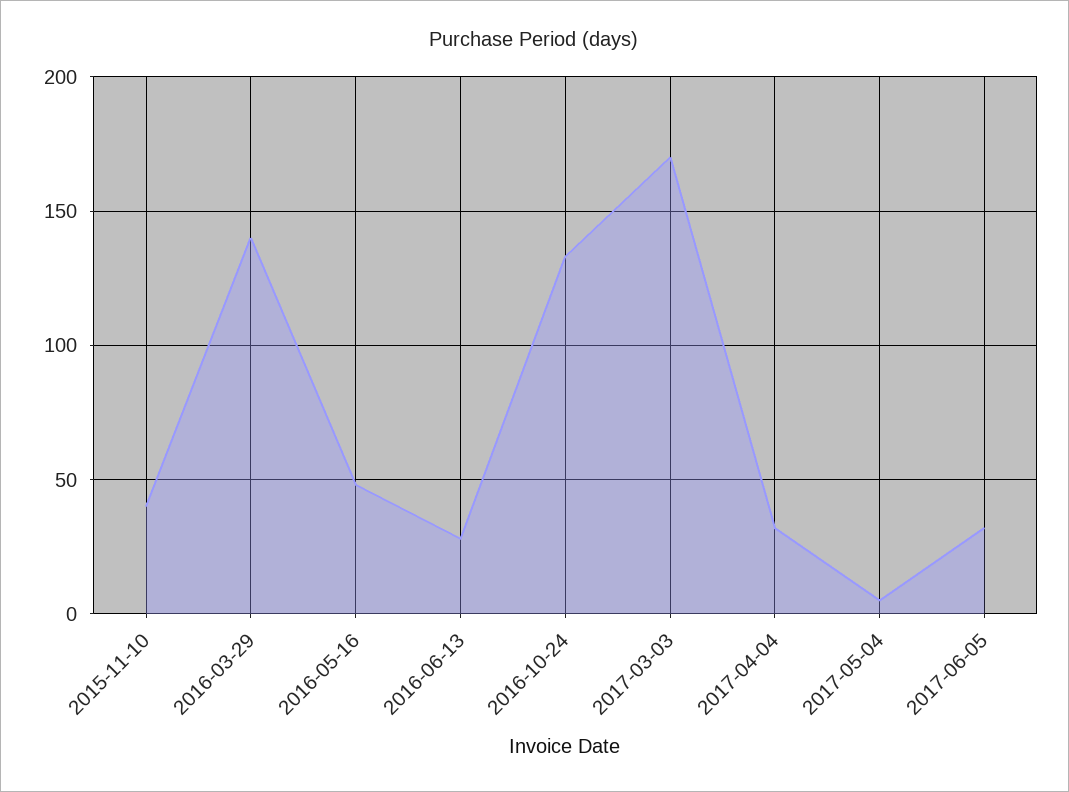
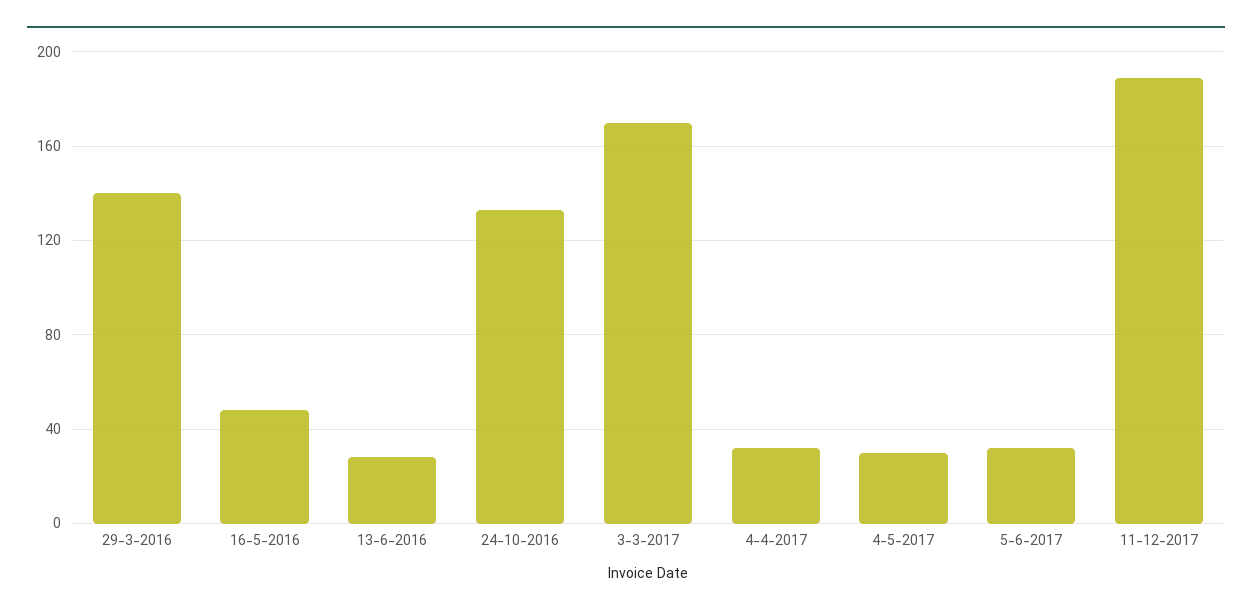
2015-11-10: 40 -> none
2017-05-04: 5 -> 30
11-12-2017: none -> 190

